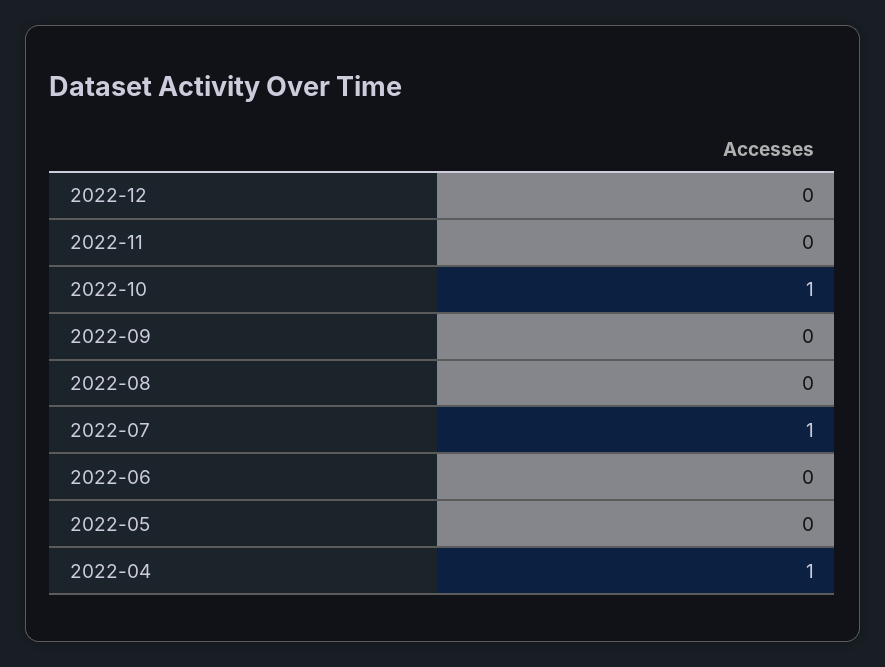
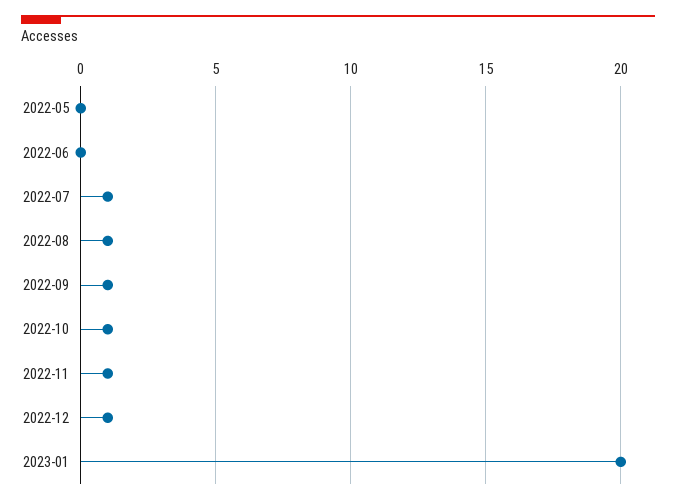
2022-12: 0 -> 1
2022-11: 0 -> 1
2022-09: 0 -> 1
2022-08: 0 -> 1
2022-04: 1 -> none
2023-01: none -> 20

